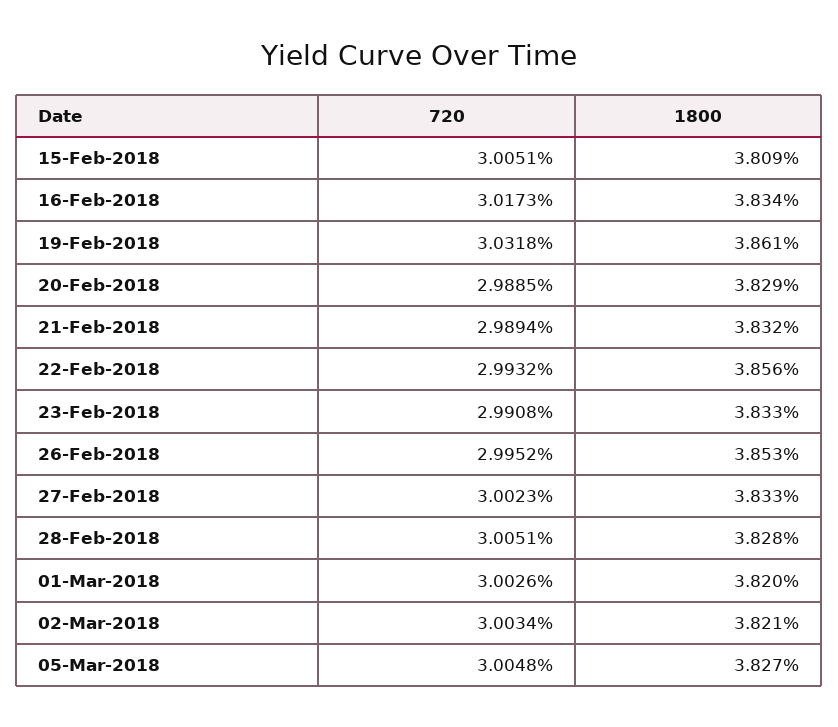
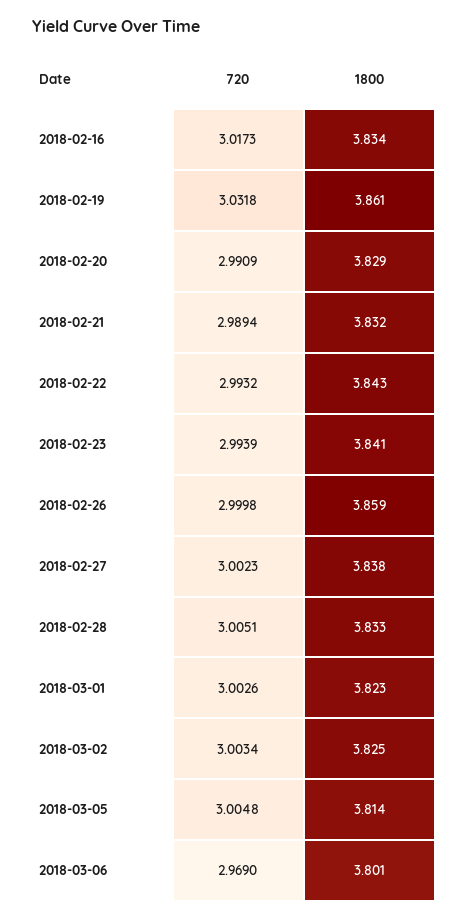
720, 15-Feb-2018: 3.0051 -> none
1800, 15-Feb-2018: 3.809 -> none
720, 20-Feb-2018: 2.9885 -> 2.9909
1800, 22-Feb-2018: 3.856 -> 3.843
720, 23-Feb-2018: 2.9908 -> 2.9939
1800, 23-Feb-2018: 3.833 -> 3.841
720, 26-Feb-2018: 2.9952 -> 2.9998
1800, 26-Feb-2018: 3.853 -> 3.859
1800, 27-Feb-2018: 3.833 -> 3.838
1800, 28-Feb-2018: 3.828 -> 3.833
1800, 01-Mar-2018: 3.82 -> 3.823
1800, 02-Mar-2018: 3.821 -> 3.825
1800, 05-Mar-2018: 3.827 -> 3.814
720, 2018-03-06: none -> 2.969
1800, 2018-03-06: none -> 3.801

